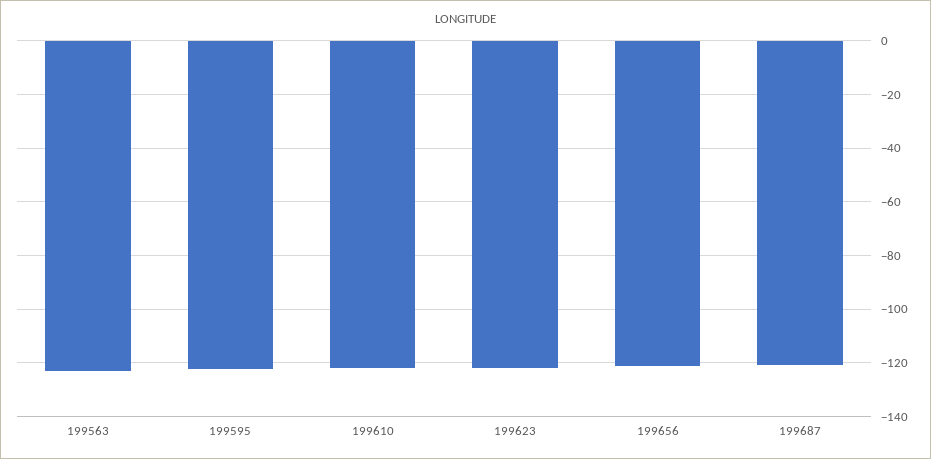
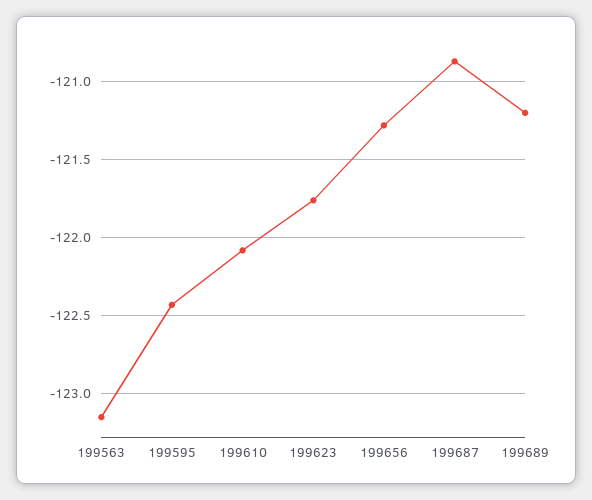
199689: none -> -121.2

